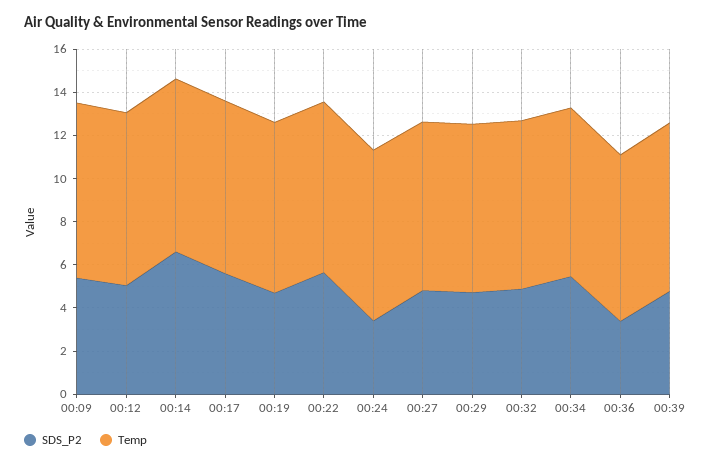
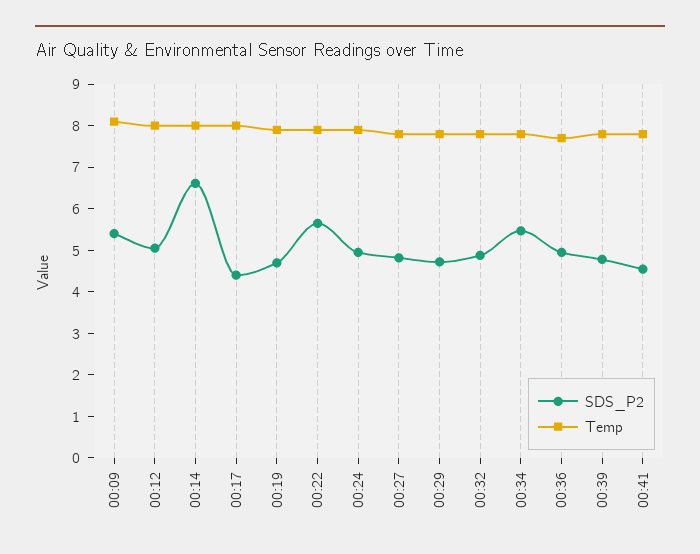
SDS_P2, 00:17: 5.5 -> 4.4
SDS_P2, 00:24: 3.5 -> 5
SDS_P2, 00:36: 3.5 -> 5
SDS_P2, 00:41: none -> 4.6
Temp, 00:41: none -> 7.8

